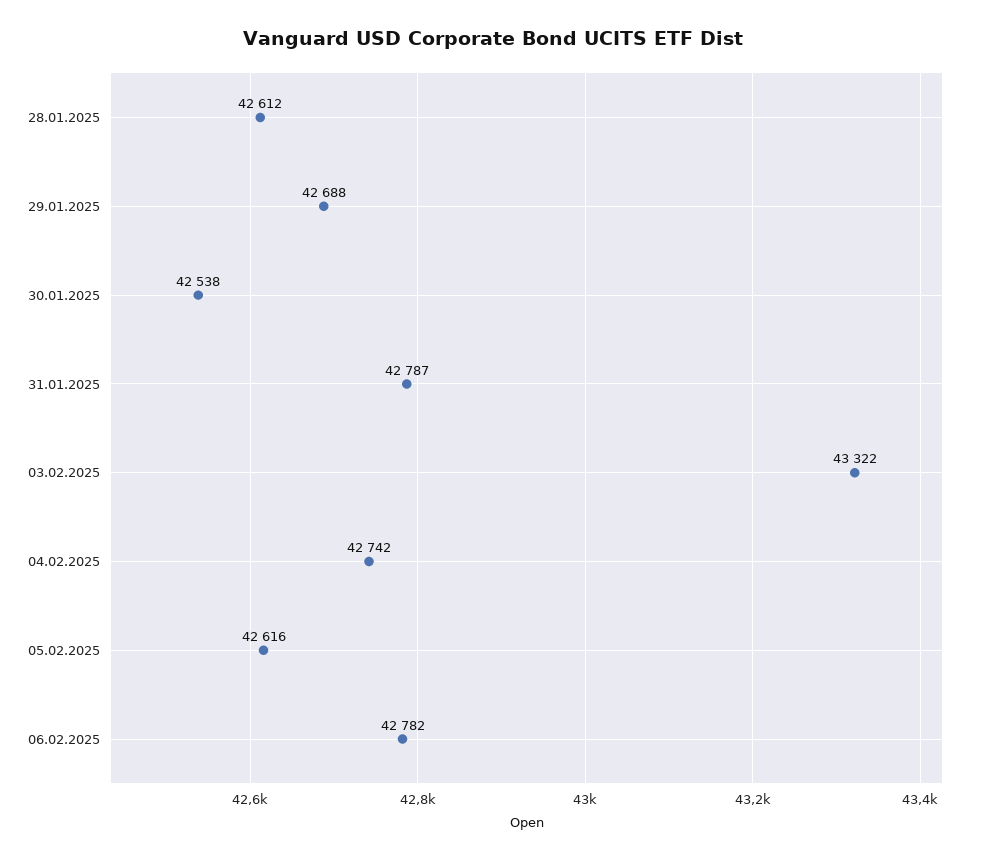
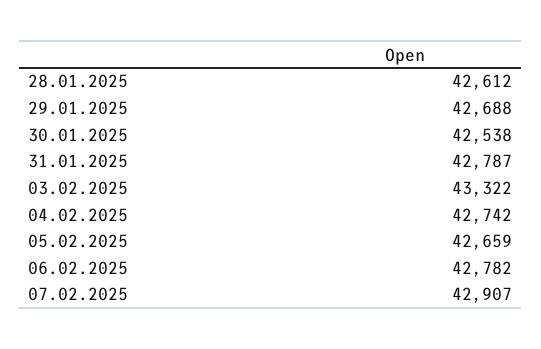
05.02.2025: 42616 -> 42659
07.02.2025: none -> 42907

